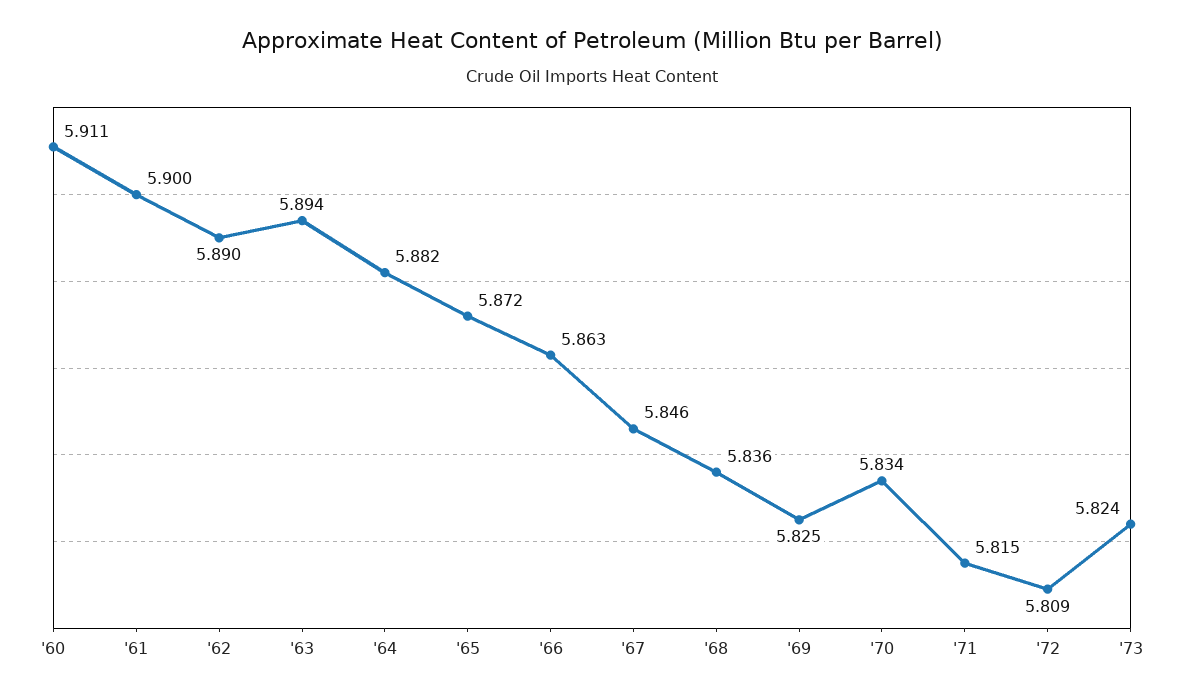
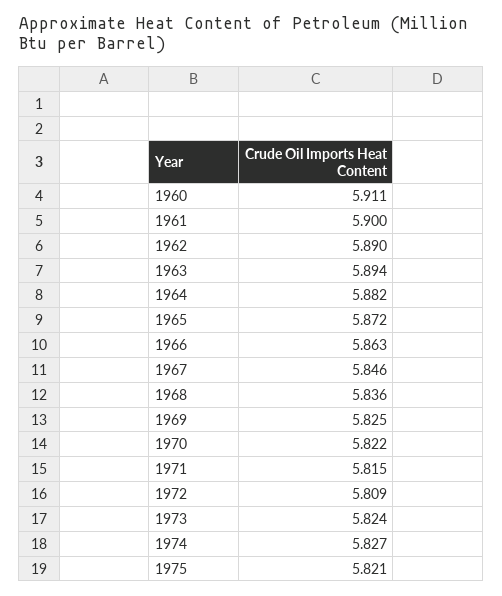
'70: 5.834 -> 5.822
1974: none -> 5.827
1975: none -> 5.821

